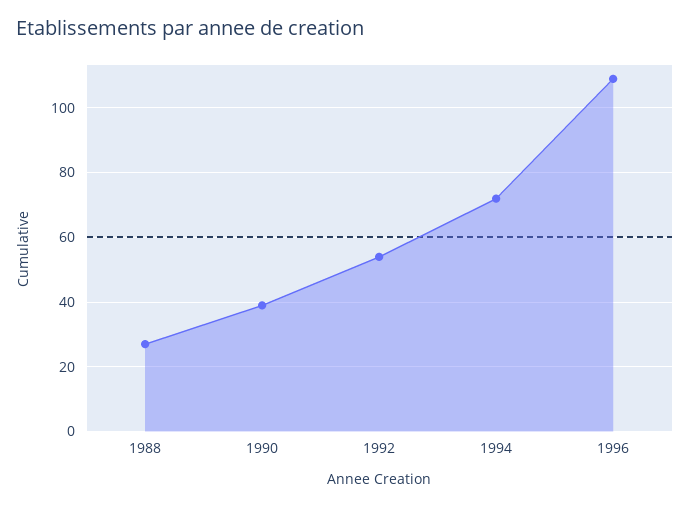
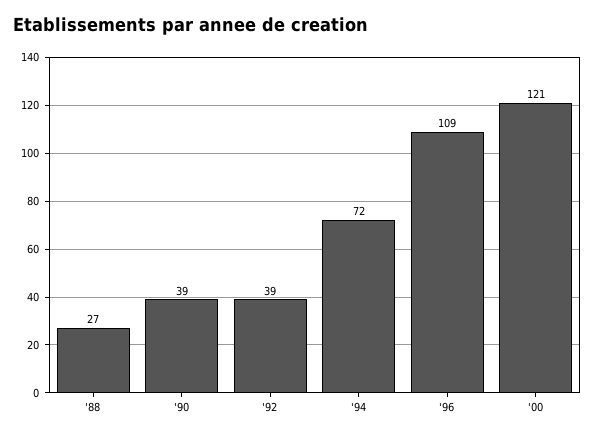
1992: 55 -> 39
'00: none -> 121

